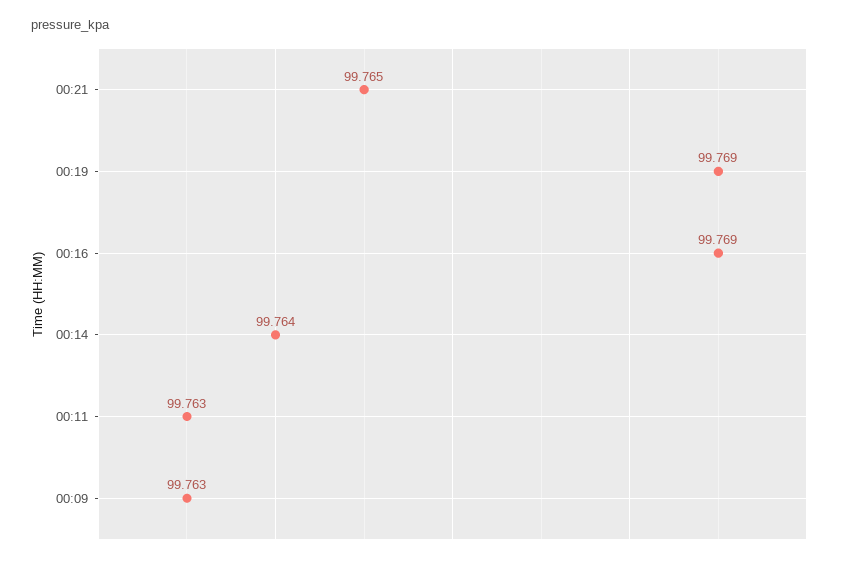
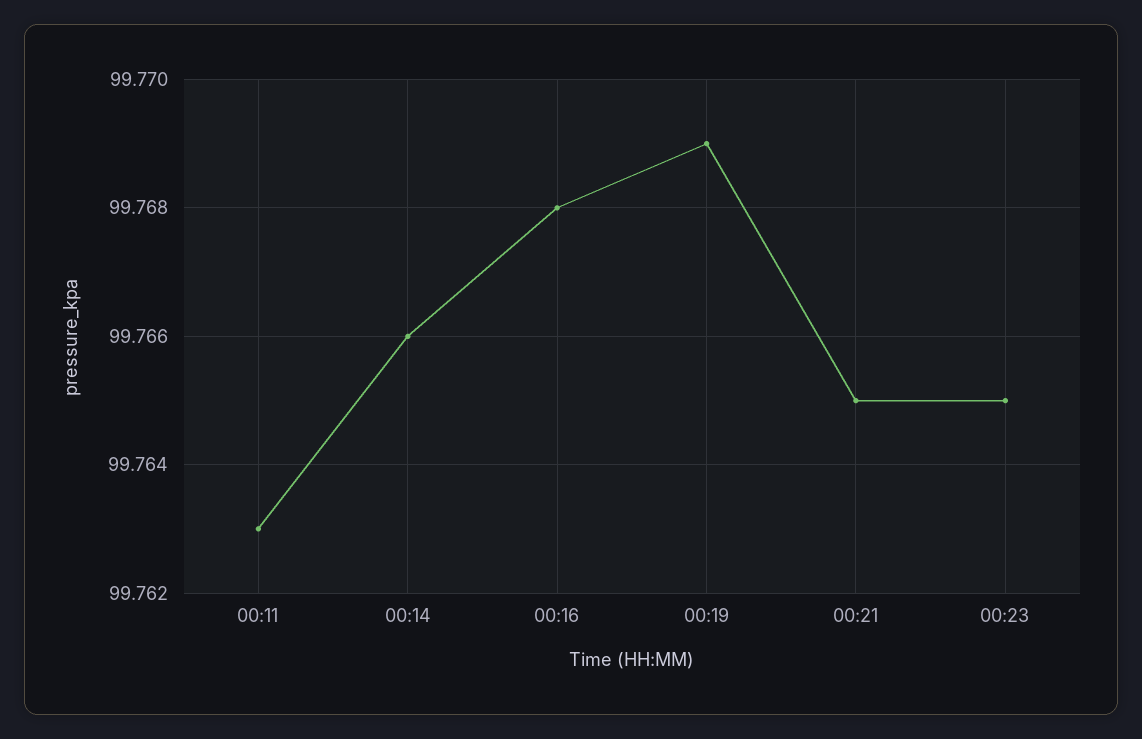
00:16: 99.769 -> 99.768
00:14: 99.764 -> 99.766
00:09: 99.763 -> none
00:23: none -> 99.765

